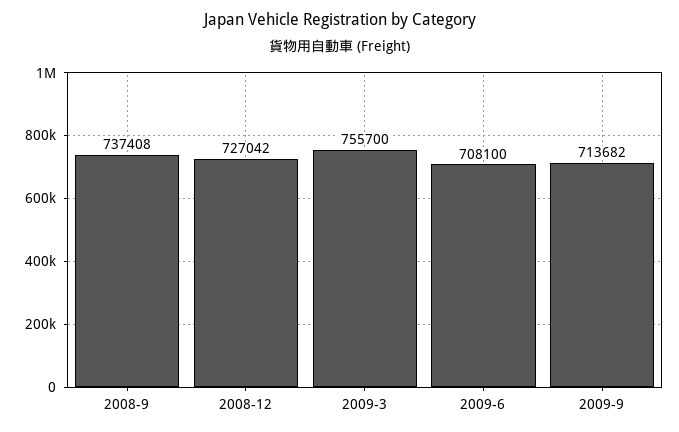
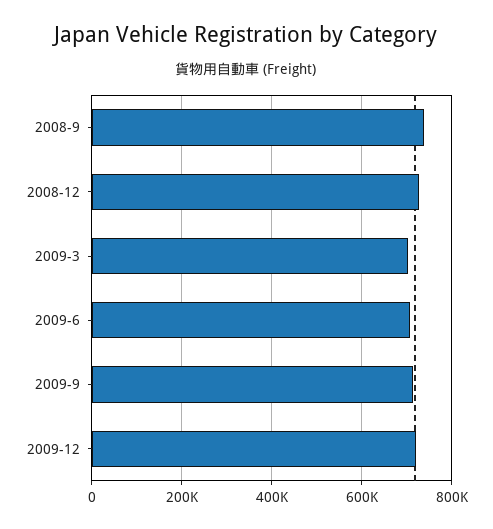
2009-3: 755700 -> 700000
2009-12: none -> 720000

